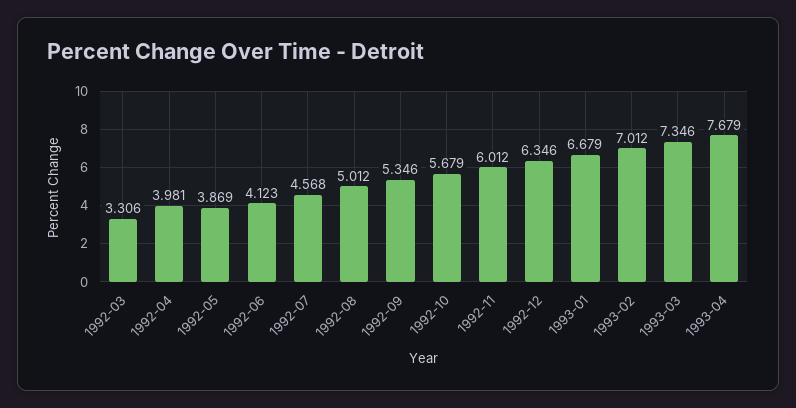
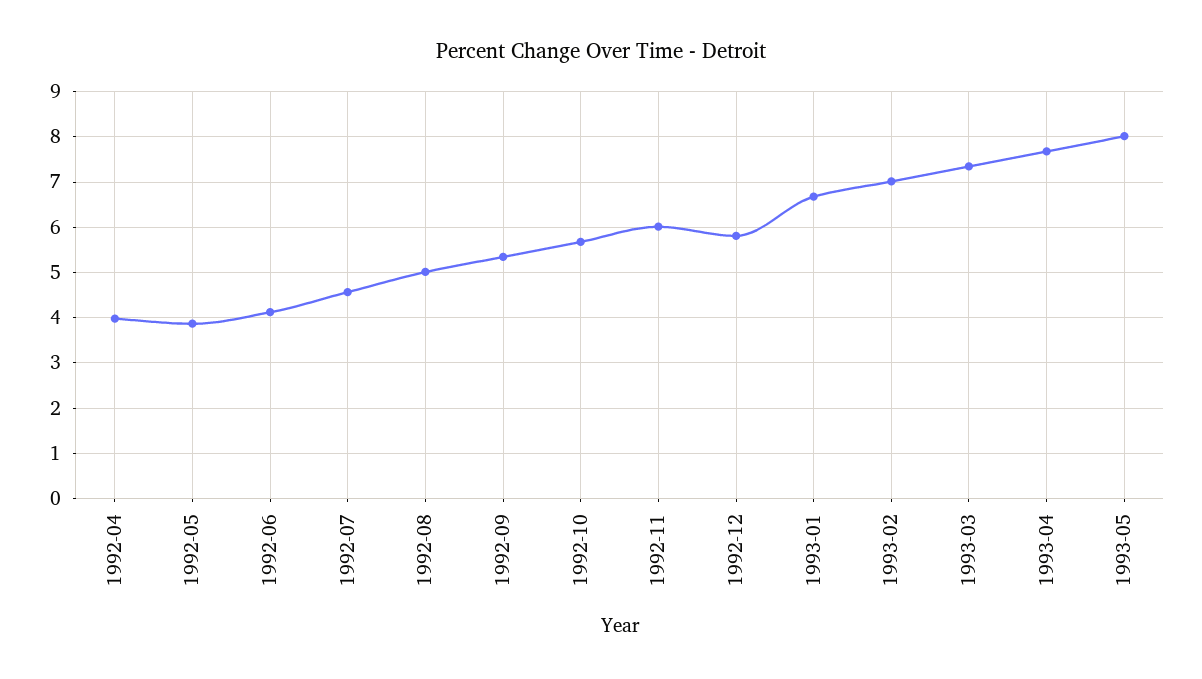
1992-03: 3.306 -> none
1992-12: 6.346 -> 5.8
1993-05: none -> 8

